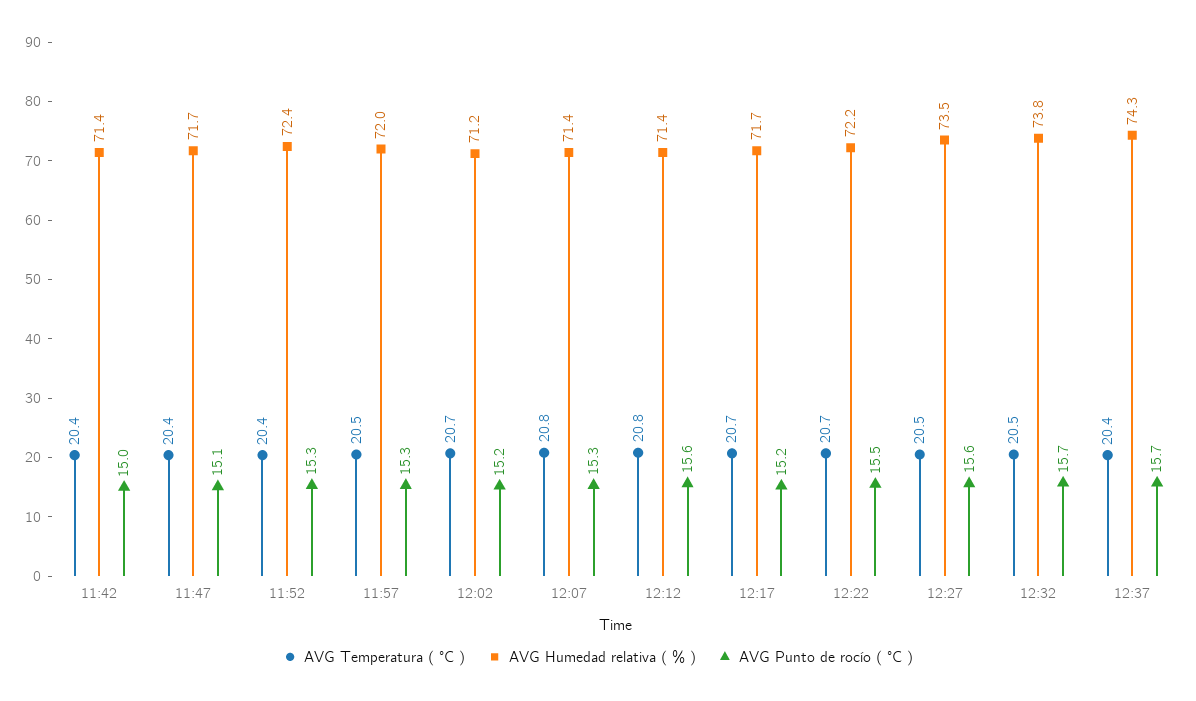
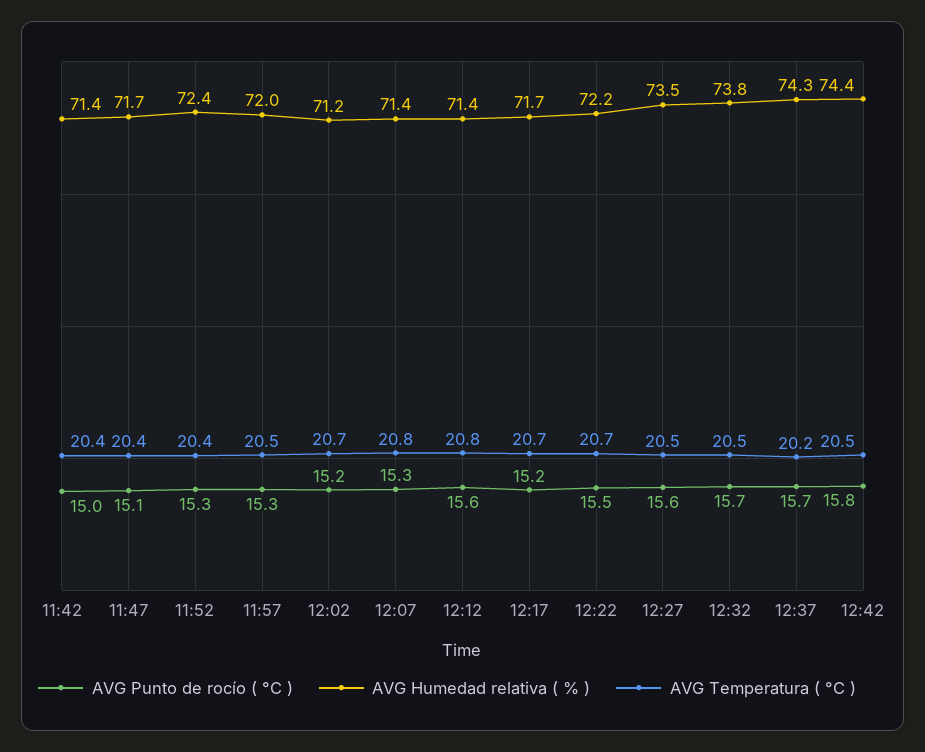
AVG Temperatura ( °C ), 12:37: 20.4 -> 20.2
AVG Punto de rocío ( °C ), 12:42: none -> 15.8
AVG Humedad relativa ( % ), 12:42: none -> 74.4
AVG Temperatura ( °C ), 12:42: none -> 20.5

